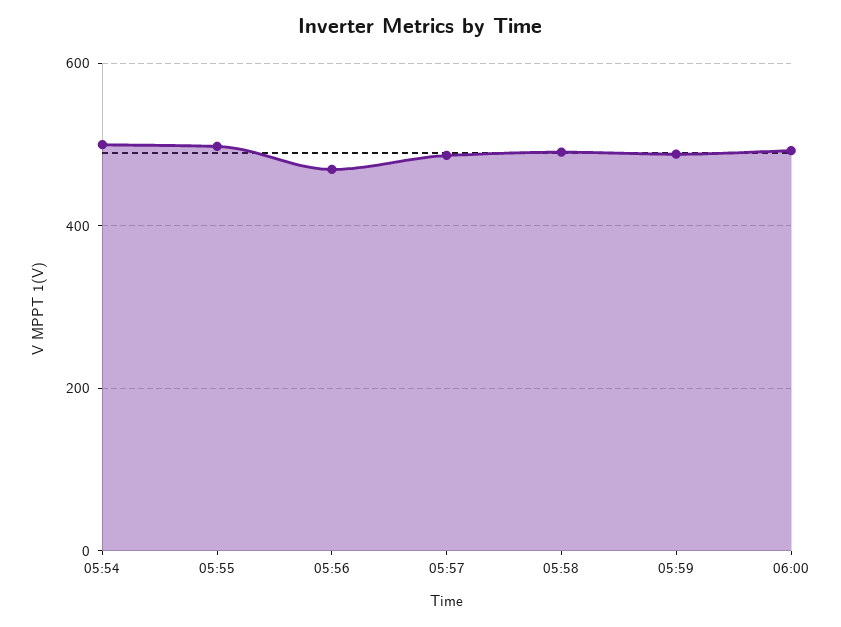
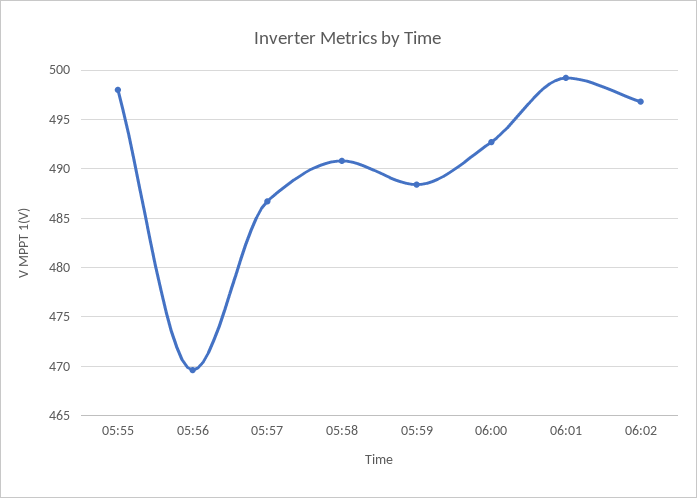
05:54: 500 -> none
06:01: none -> 499
06:02: none -> 497

